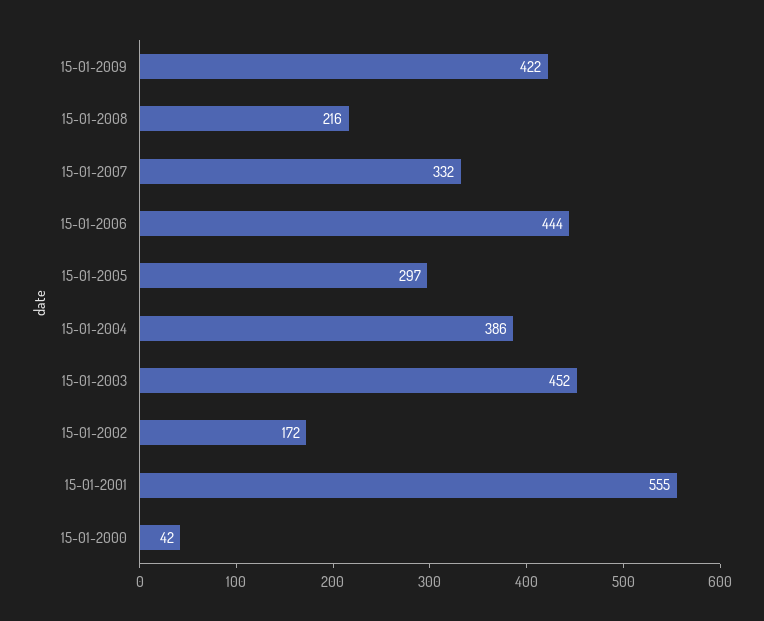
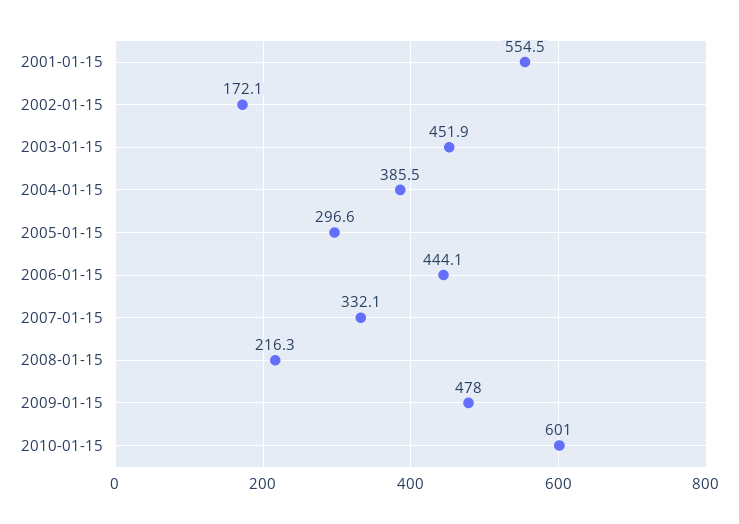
15-01-2009: 422 -> 478
15-01-2000: 42 -> none
2010-01-15: none -> 601

